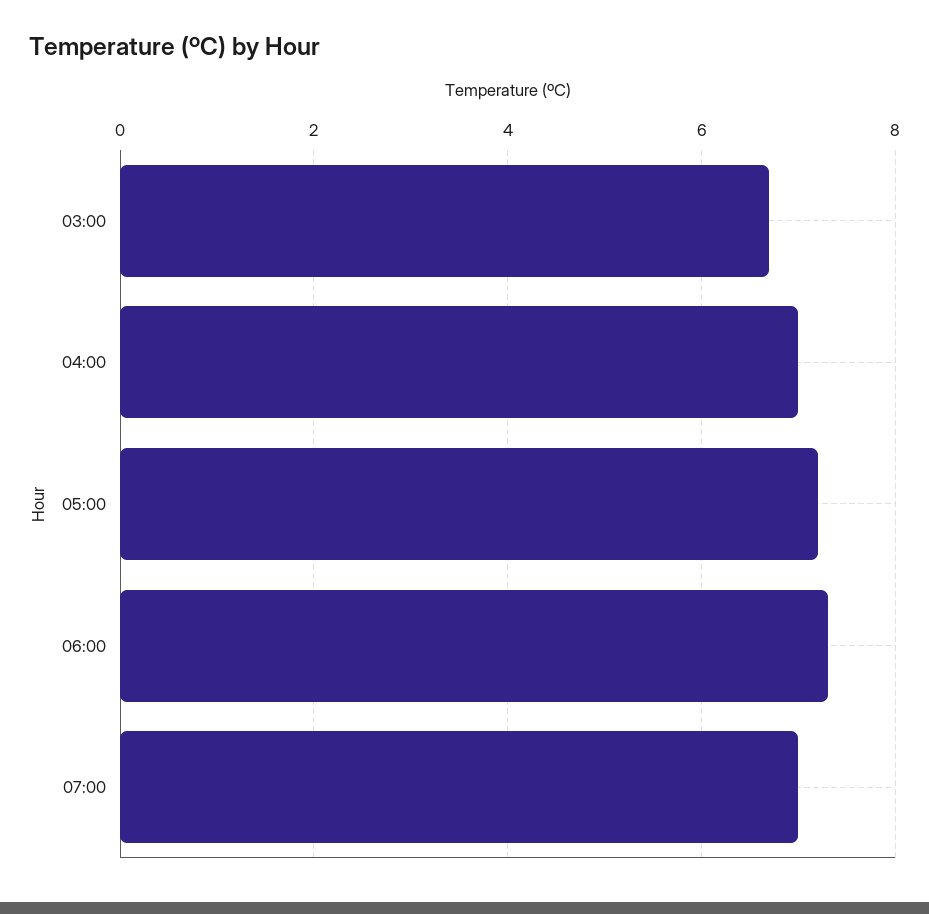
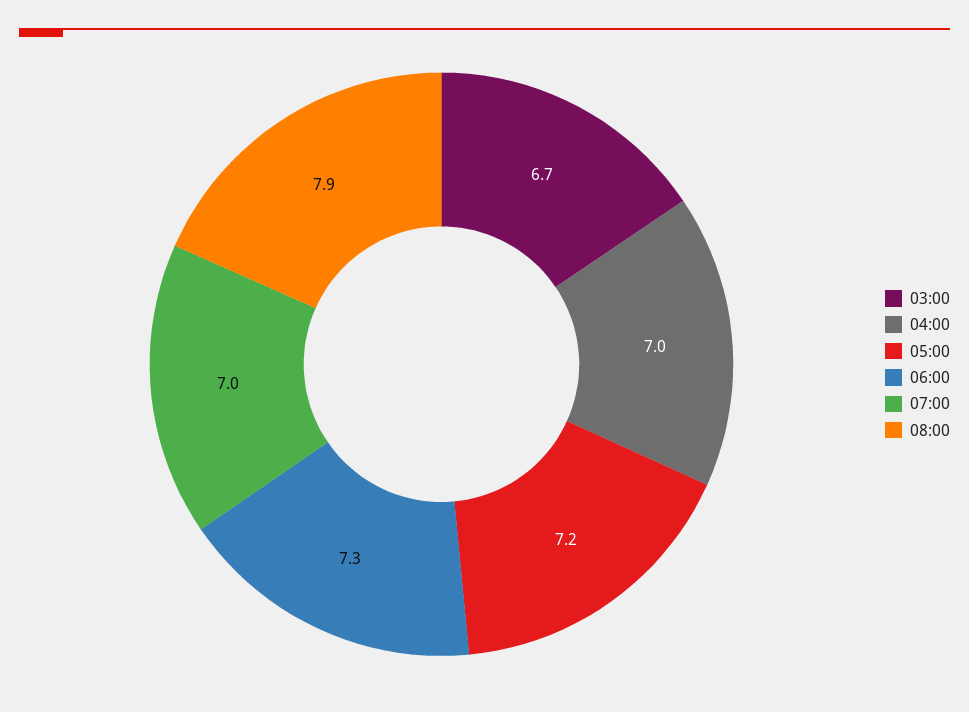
08:00: none -> 7.9

